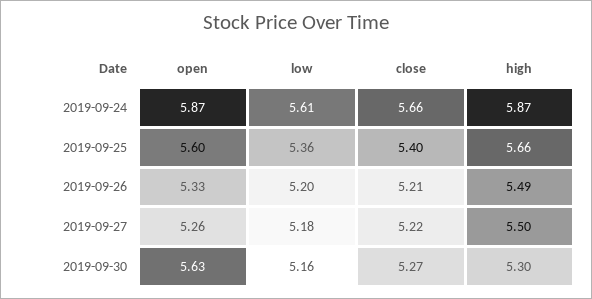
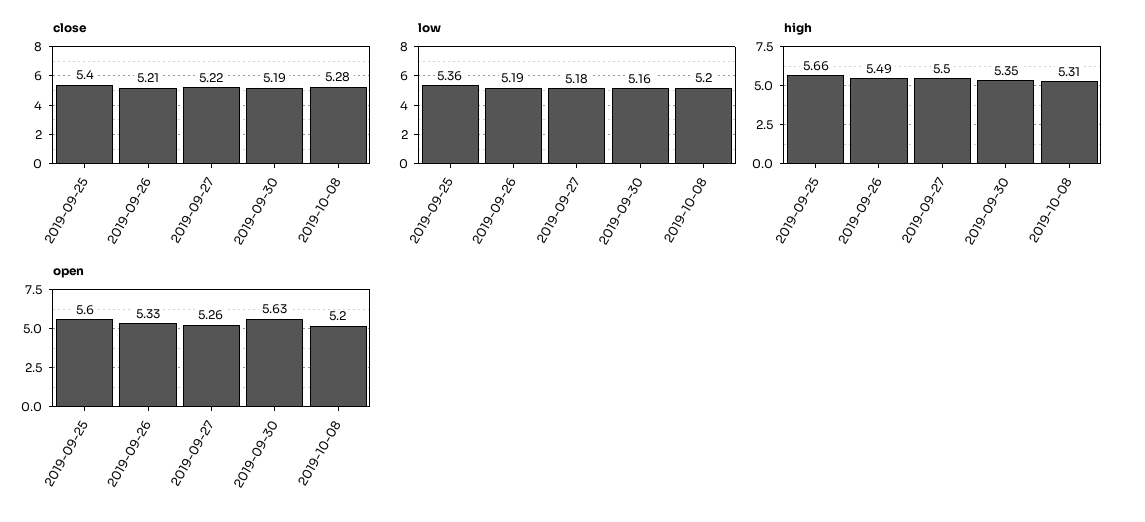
open, 2019-09-24: 5.87 -> none
low, 2019-09-24: 5.61 -> none
close, 2019-09-24: 5.66 -> none
high, 2019-09-24: 5.87 -> none
low, 2019-09-26: 5.2 -> 5.19
close, 2019-09-30: 5.27 -> 5.19
high, 2019-09-30: 5.3 -> 5.35
close, 2019-10-08: none -> 5.28
low, 2019-10-08: none -> 5.2
high, 2019-10-08: none -> 5.31
open, 2019-10-08: none -> 5.2

